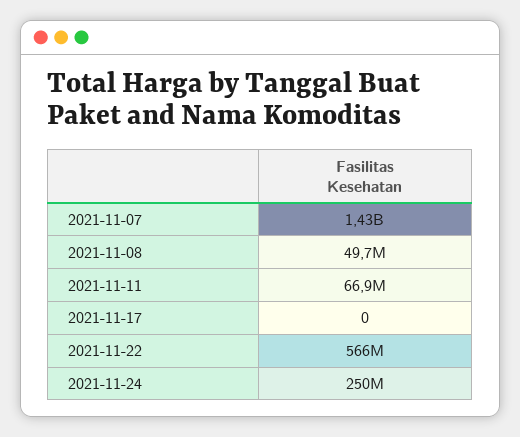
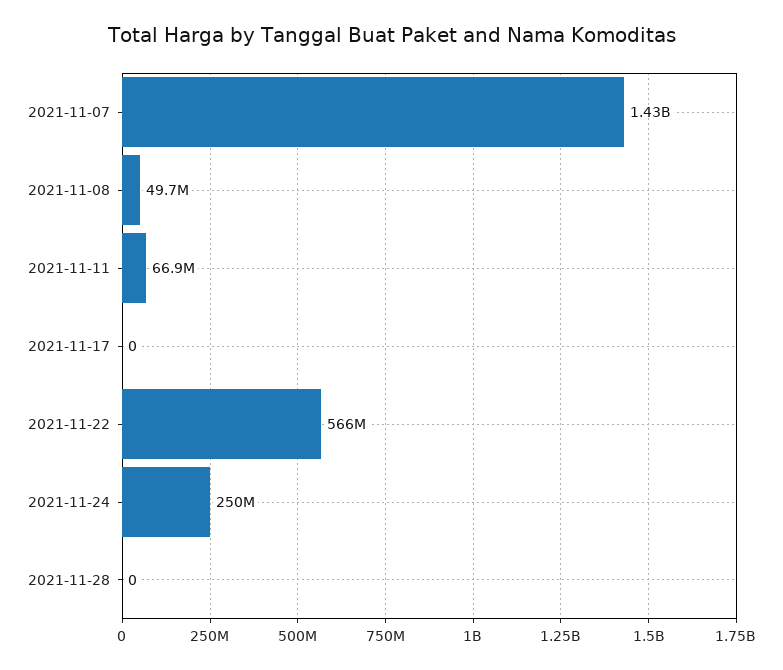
2021-11-28: none -> 0

